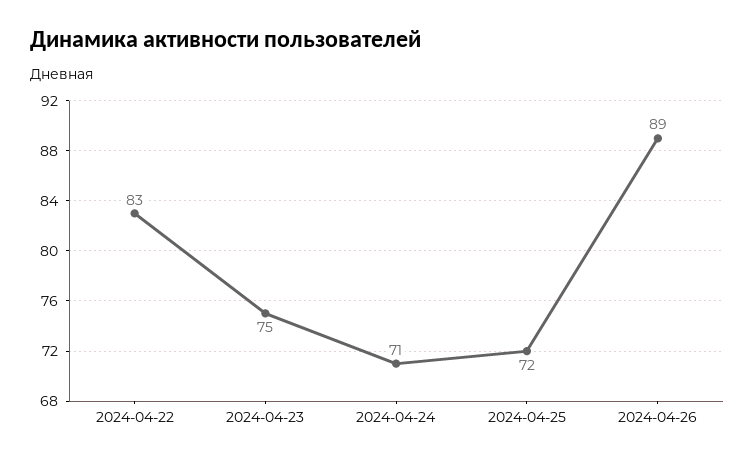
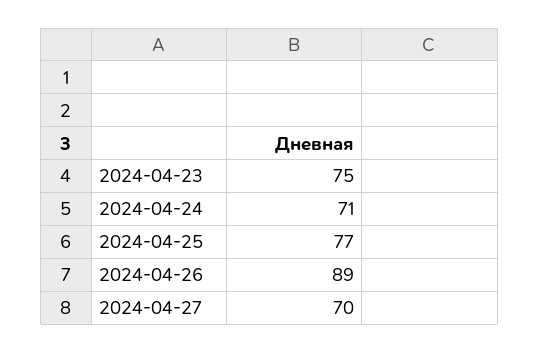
2024-04-22: 83 -> none
2024-04-25: 72 -> 77
2024-04-27: none -> 70

